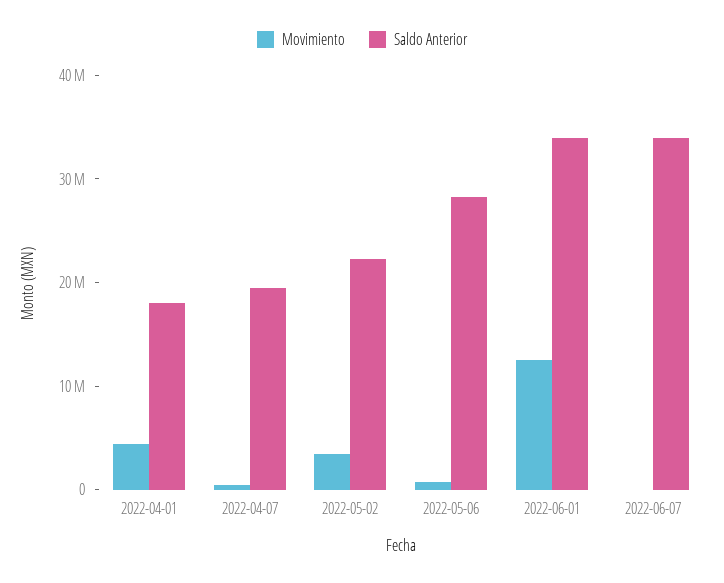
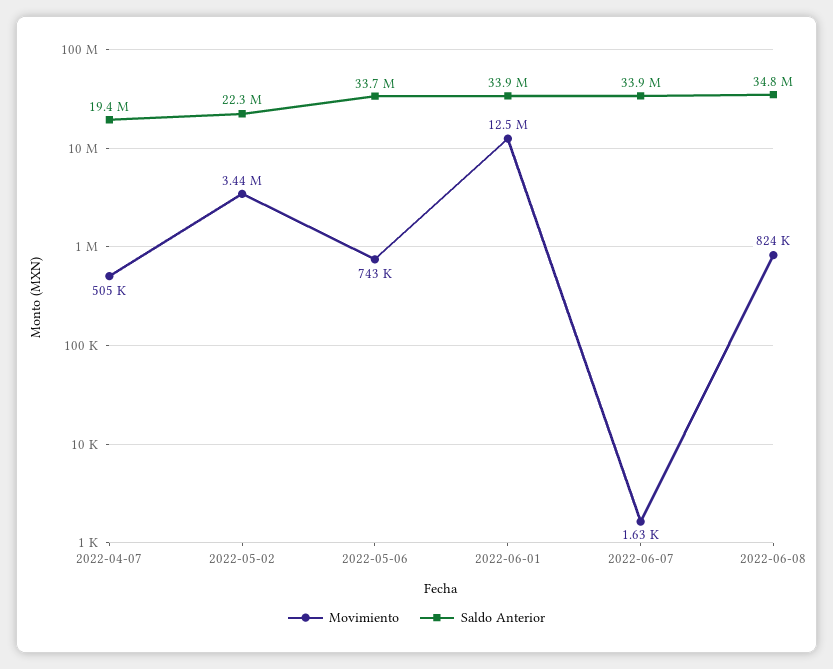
Movimiento, 2022-04-01: 4000000 -> none
Saldo Anterior, 2022-04-01: 18000000 -> none
Saldo Anterior, 2022-05-06: 28000000 -> 33700000
Movimiento, 2022-06-08: none -> 824000
Saldo Anterior, 2022-06-08: none -> 34800000

